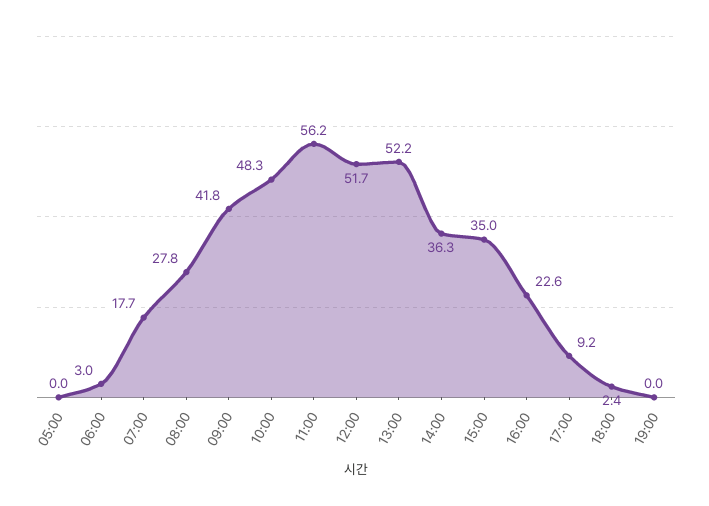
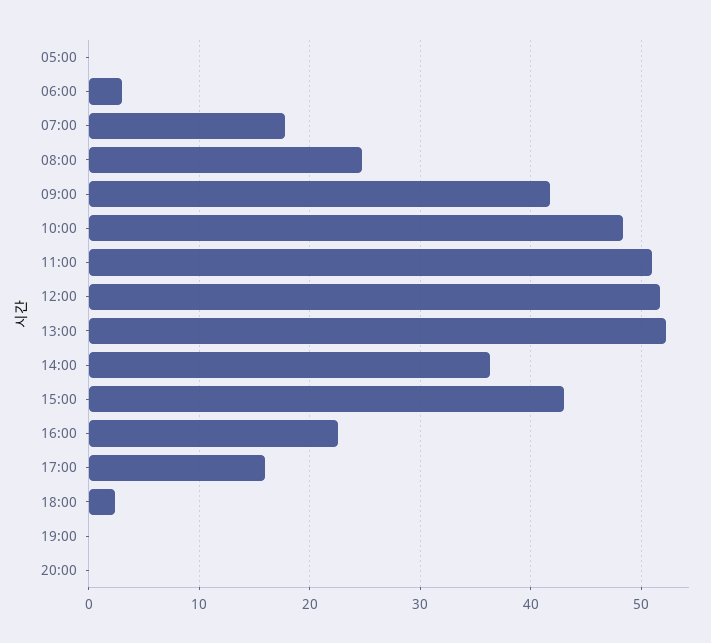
08:00: 27.8 -> 25
11:00: 56.2 -> 51
15:00: 35 -> 43
17:00: 9.2 -> 16
20:00: none -> 0

